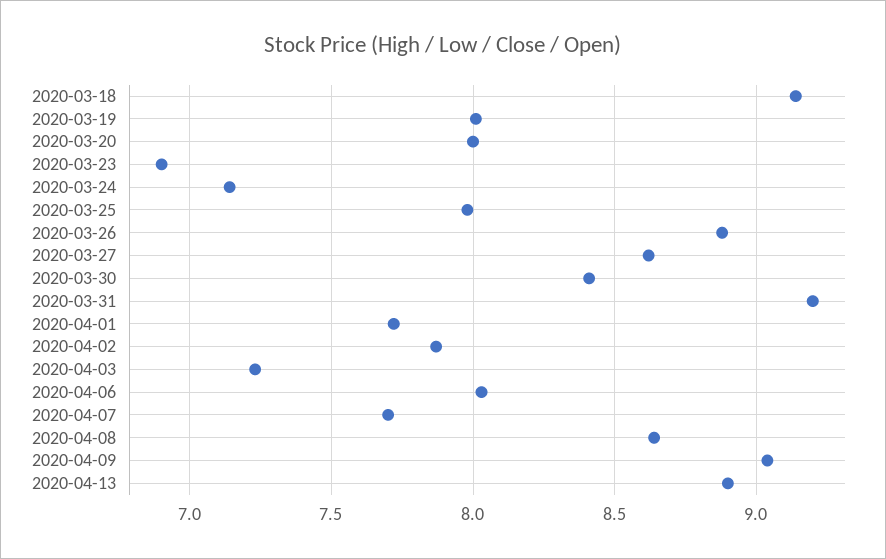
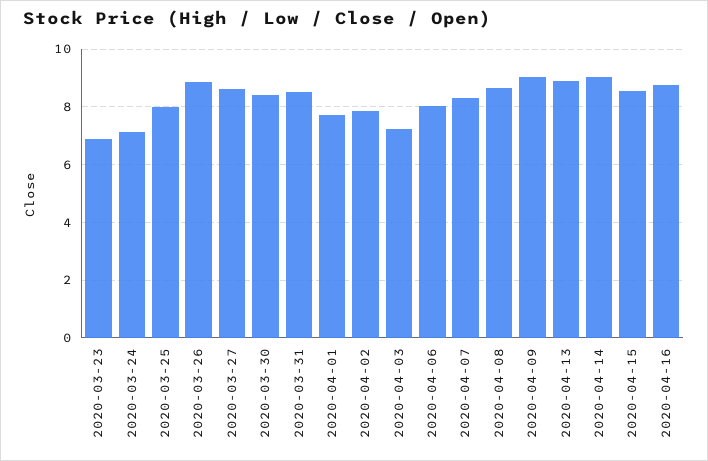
2020-03-18: 9.15 -> none
2020-03-19: 8 -> none
2020-03-20: 8 -> none
2020-03-31: 9.2 -> 8.5
2020-04-07: 7.7 -> 8.25
2020-04-14: none -> 9
2020-04-15: none -> 8.5
2020-04-16: none -> 8.75

